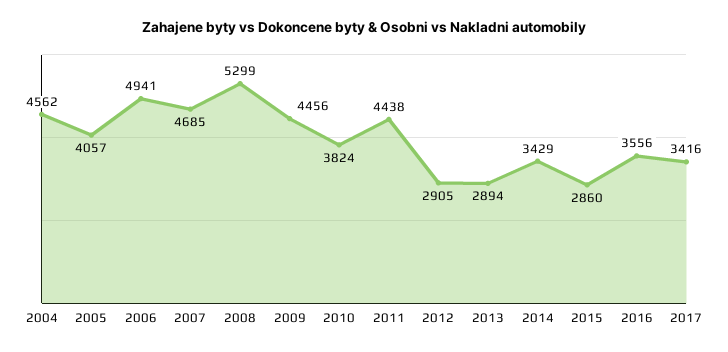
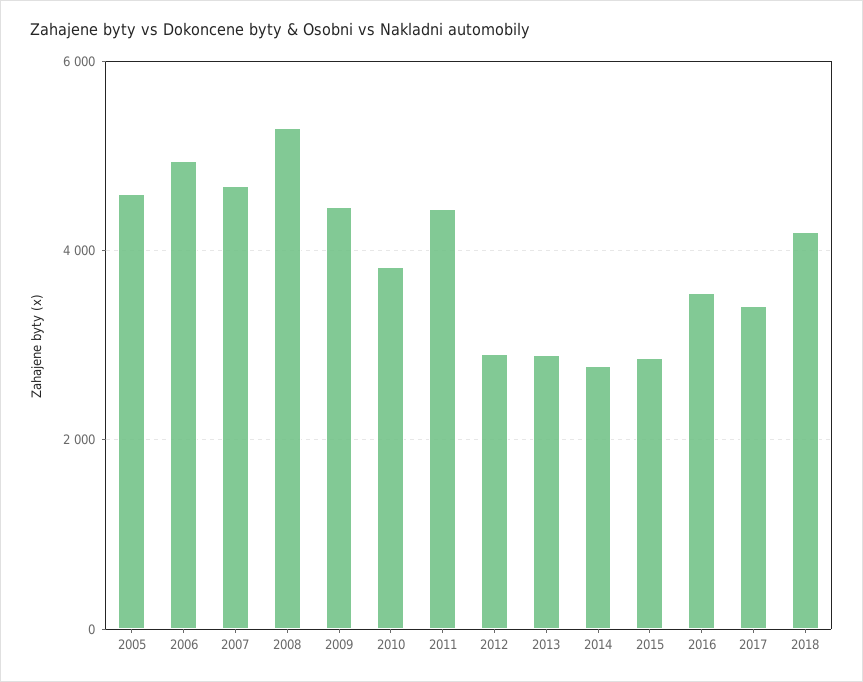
2004: 4562 -> none
2005: 4057 -> 4600
2014: 3429 -> 2800
2018: none -> 4200

